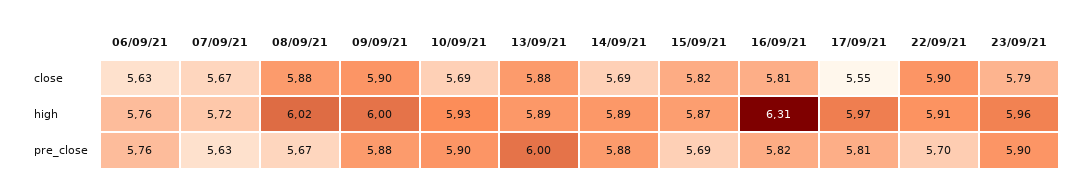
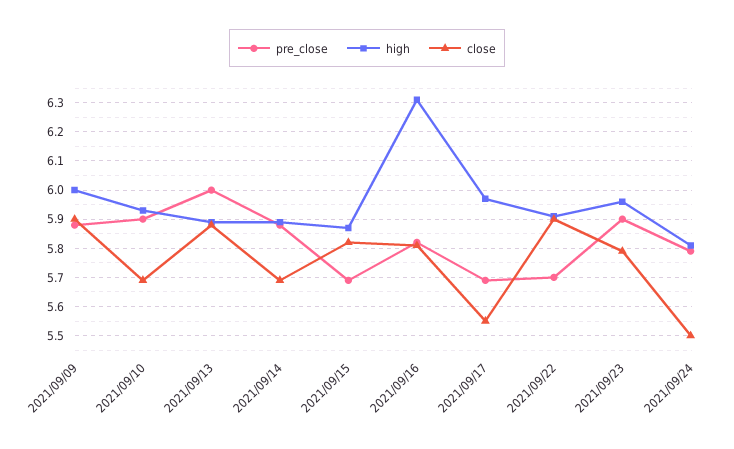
close, 06/09/21: 5.63 -> none
close, 07/09/21: 5.67 -> none
close, 08/09/21: 5.88 -> none
high, 06/09/21: 5.76 -> none
high, 07/09/21: 5.72 -> none
high, 08/09/21: 6.02 -> none
pre_close, 06/09/21: 5.76 -> none
pre_close, 07/09/21: 5.63 -> none
pre_close, 08/09/21: 5.67 -> none
pre_close, 17/09/21: 5.81 -> 5.7
pre_close, 2021/09/24: none -> 5.8
high, 2021/09/24: none -> 5.8
close, 2021/09/24: none -> 5.5

